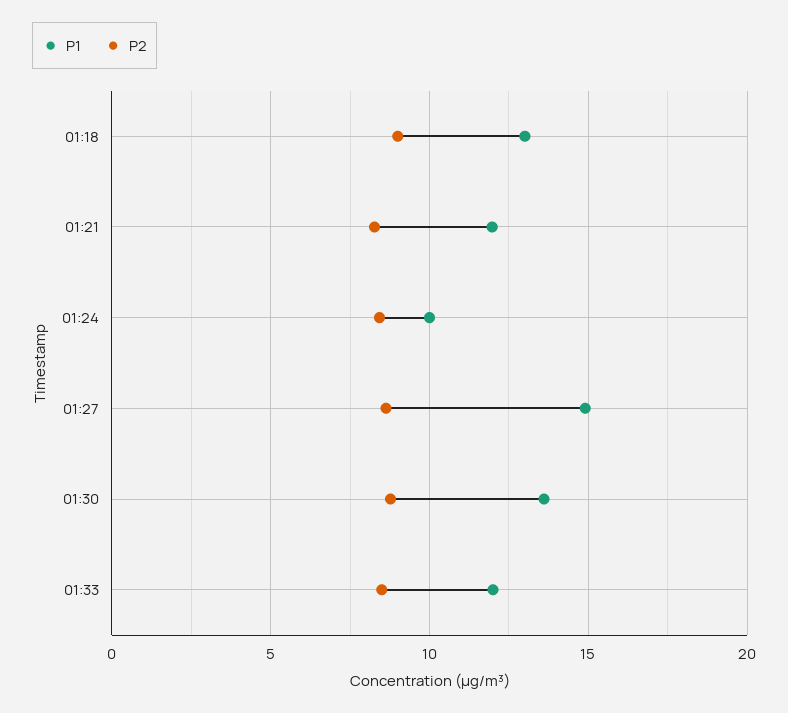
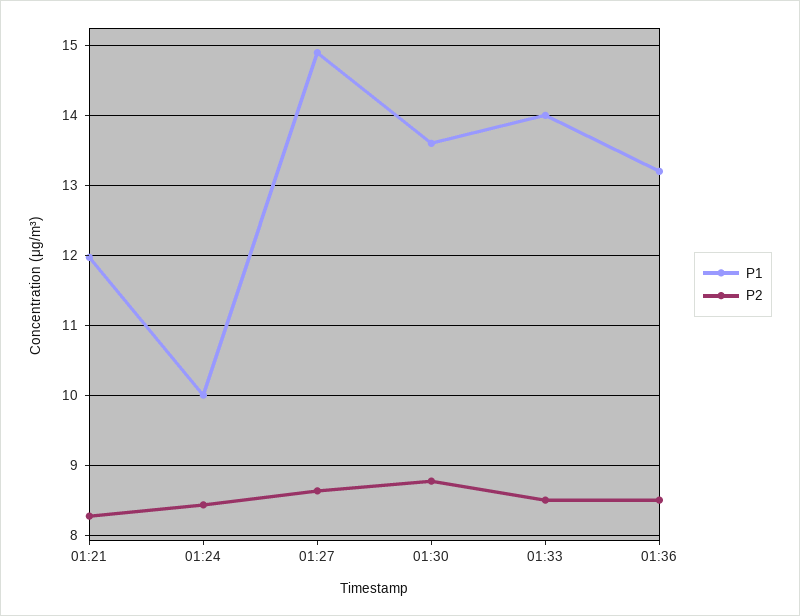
P1, 01:18: 13 -> none
P2, 01:18: 9 -> none
P1, 01:33: 12 -> 14
P1, 01:36: none -> 13.2
P2, 01:36: none -> 8.5

